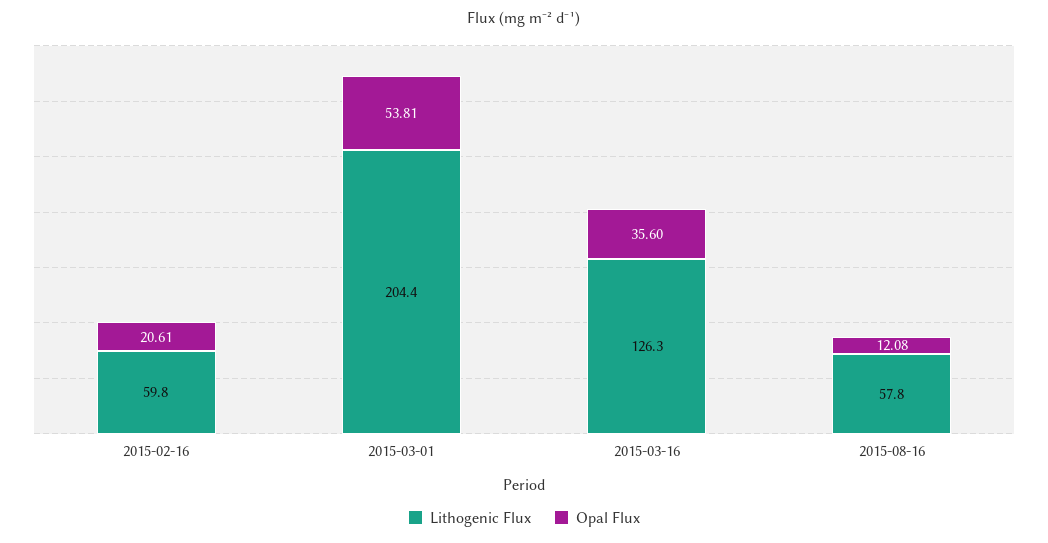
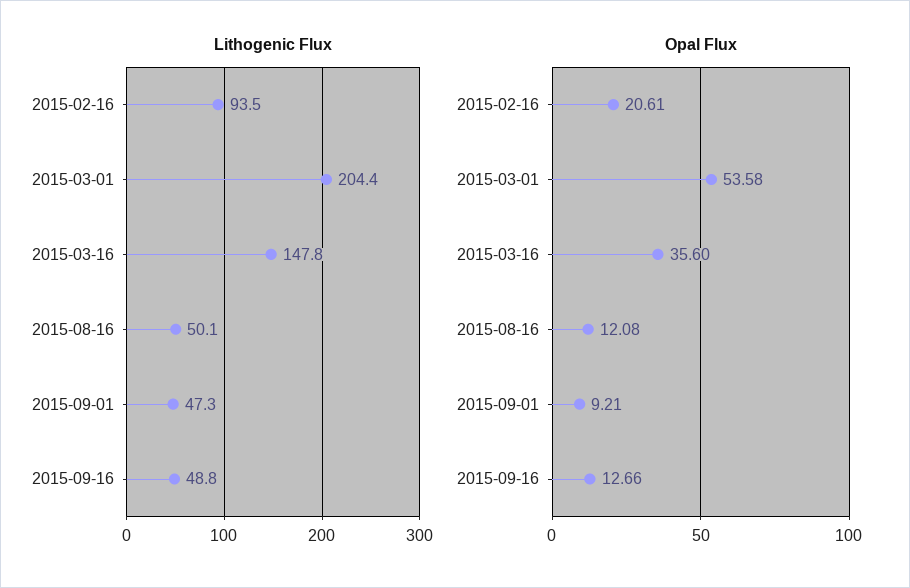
Lithogenic Flux, 2015-02-16: 59.8 -> 93.5
Opal Flux, 2015-03-01: 53.81 -> 53.58
Lithogenic Flux, 2015-03-16: 126.3 -> 147.8
Lithogenic Flux, 2015-08-16: 57.8 -> 50.1
Lithogenic Flux, 2015-09-01: none -> 47.3
Lithogenic Flux, 2015-09-16: none -> 48.8
Opal Flux, 2015-09-01: none -> 9.21
Opal Flux, 2015-09-16: none -> 12.66

